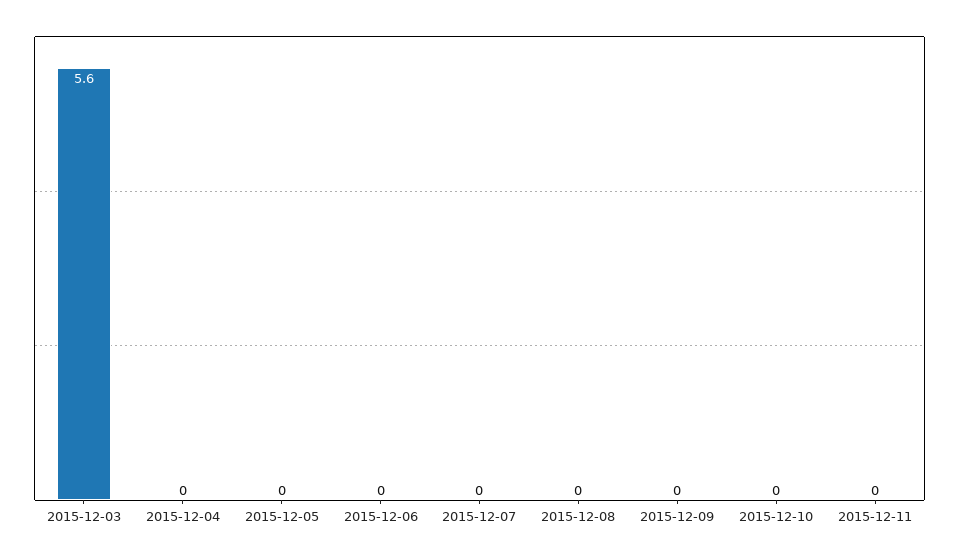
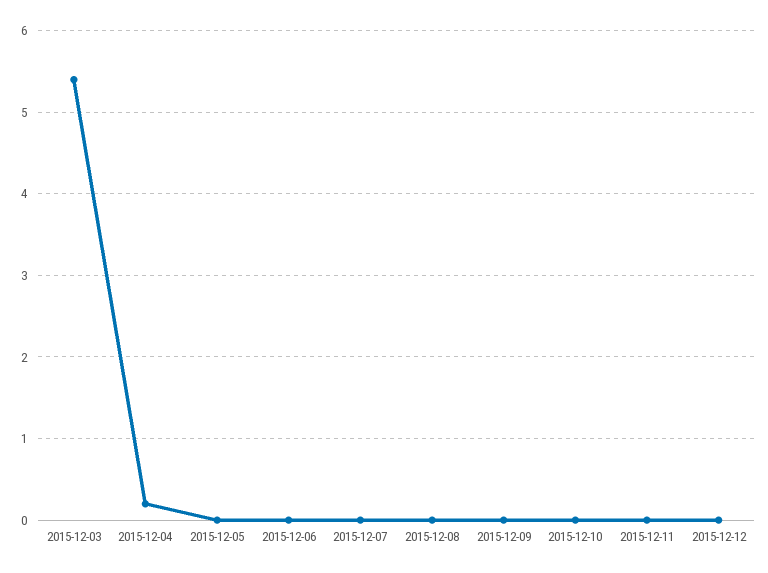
2015-12-03: 5.6 -> 5.4
2015-12-04: 0 -> 0.2
2015-12-12: none -> 0

